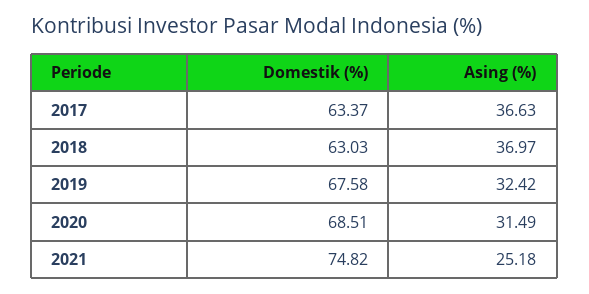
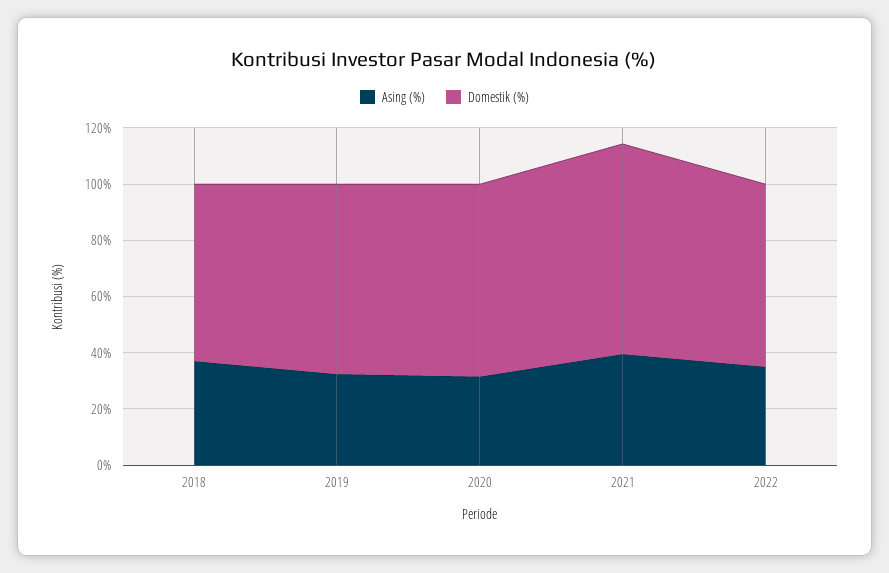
Domestik (%), 2017: 63.37 -> none
Asing (%), 2017: 36.63 -> none
Asing (%), 2021: 25.18 -> 40
Asing (%), 2022: none -> 35
Domestik (%), 2022: none -> 65

